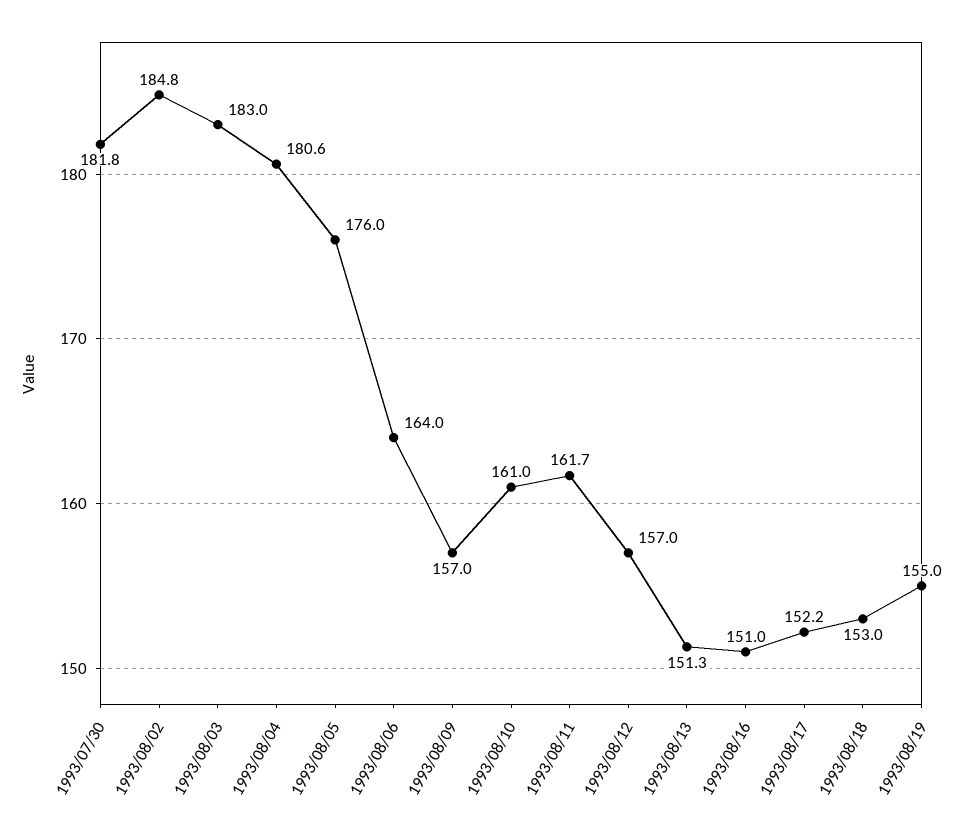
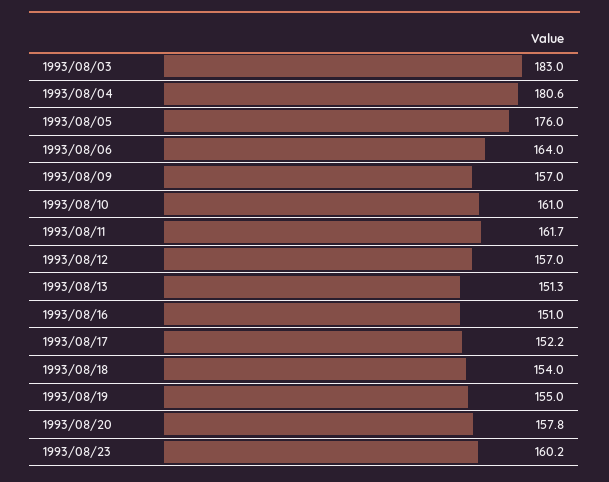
1993/07/30: 181.8 -> none
1993/08/02: 184.8 -> none
1993/08/18: 153 -> 154
1993/08/20: none -> 157.8
1993/08/23: none -> 160.2

